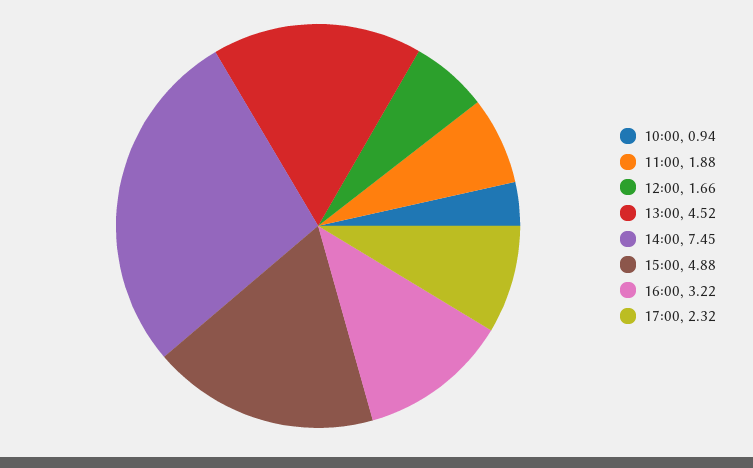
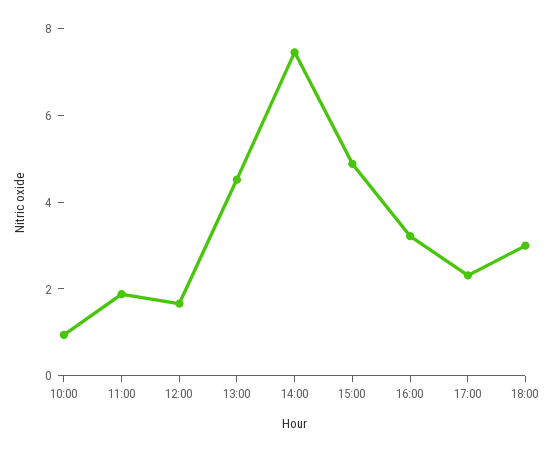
18:00: none -> 3

